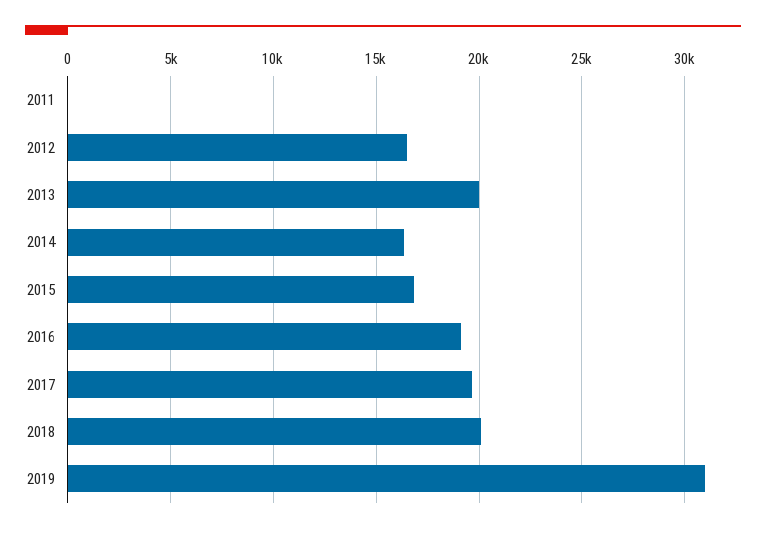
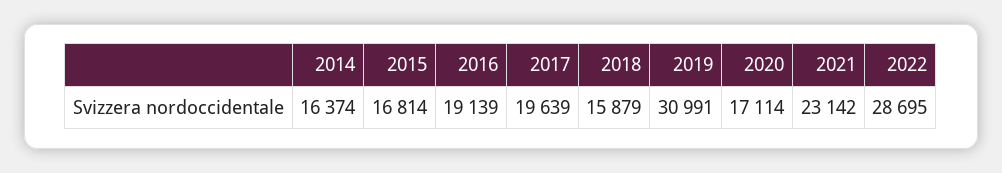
2011: 0 -> none
2012: 16500 -> none
2013: 20000 -> none
2018: 20000 -> 15879
2020: none -> 17114
2021: none -> 23142
2022: none -> 28695

